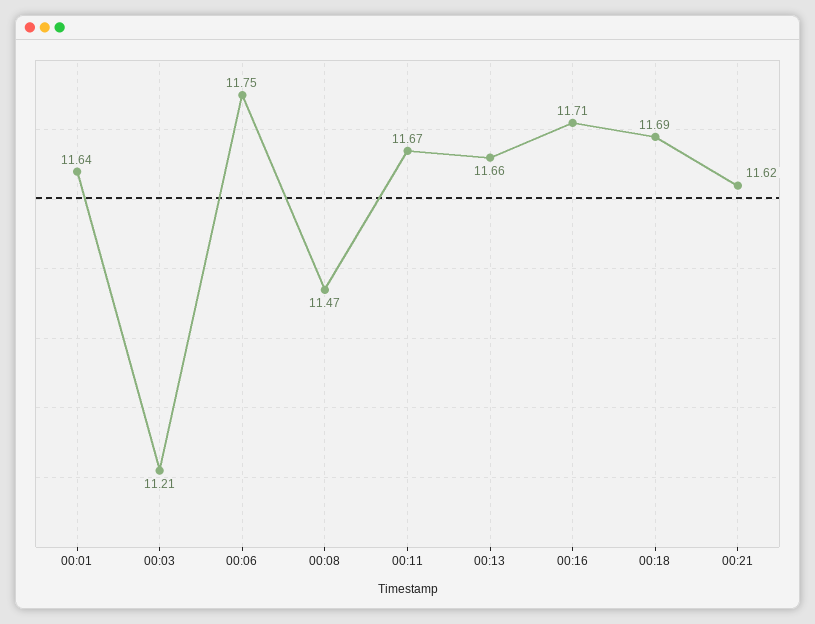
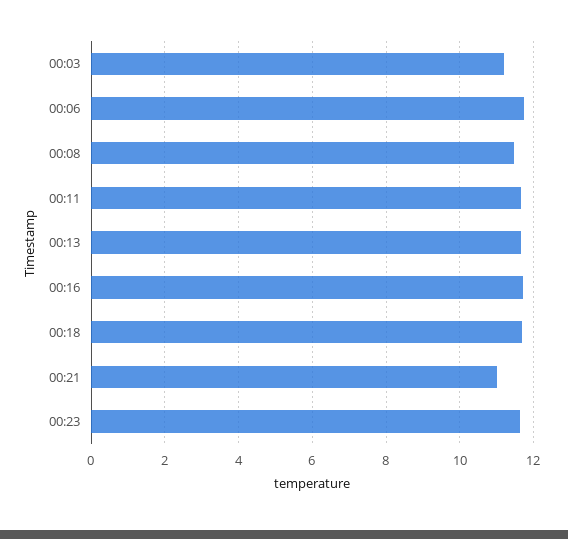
00:01: 11.64 -> none
00:21: 11.62 -> 11
00:23: none -> 11.6

